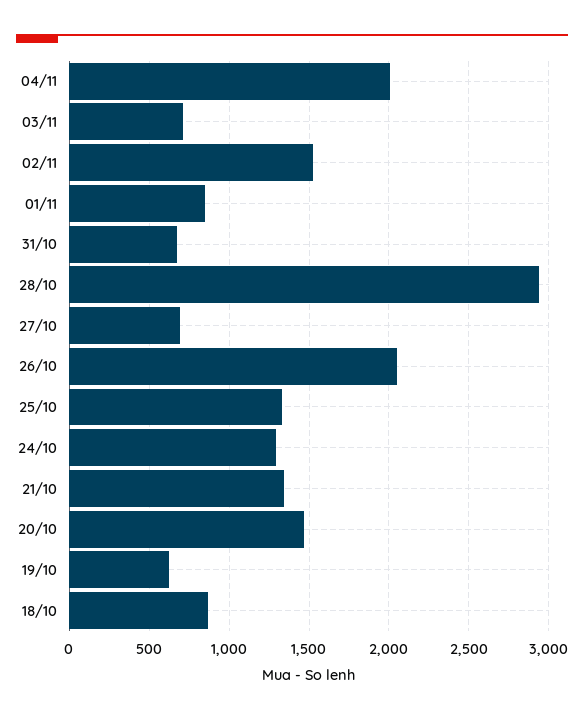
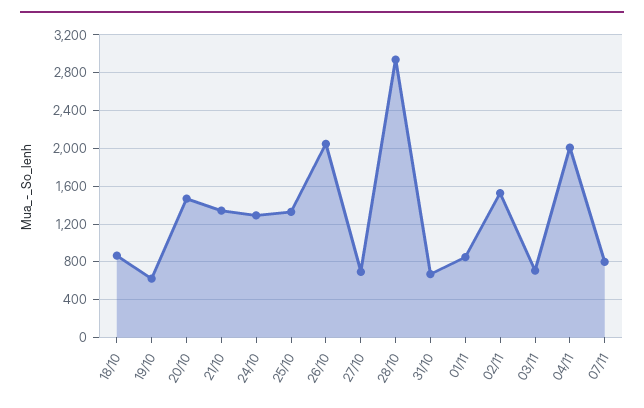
07/11: none -> 800

